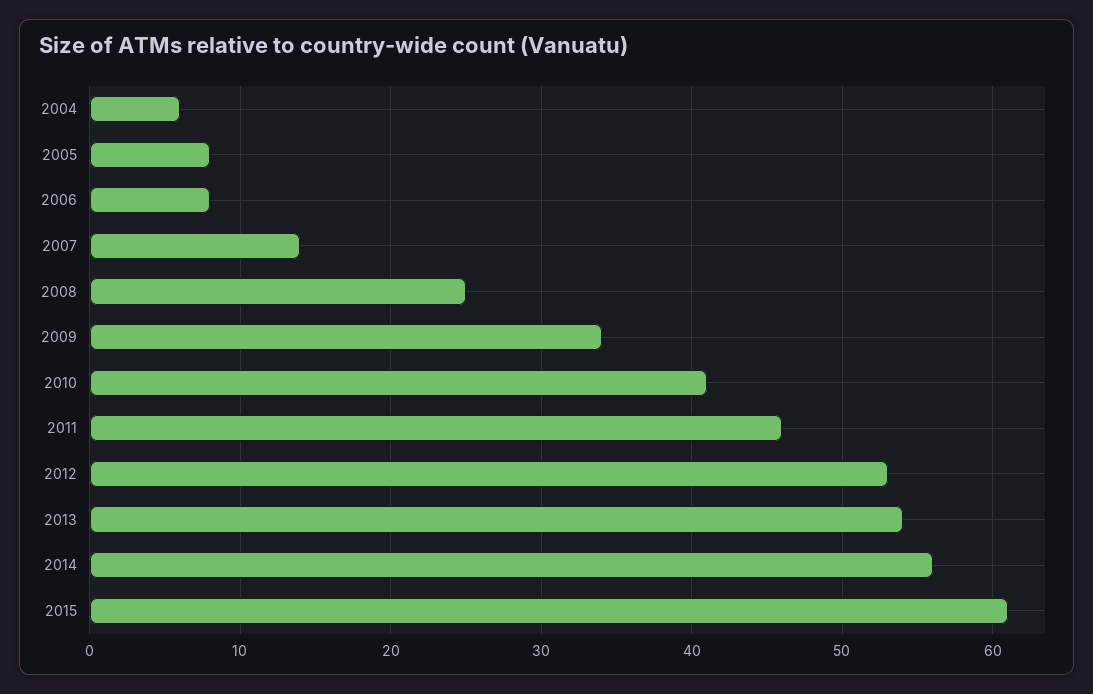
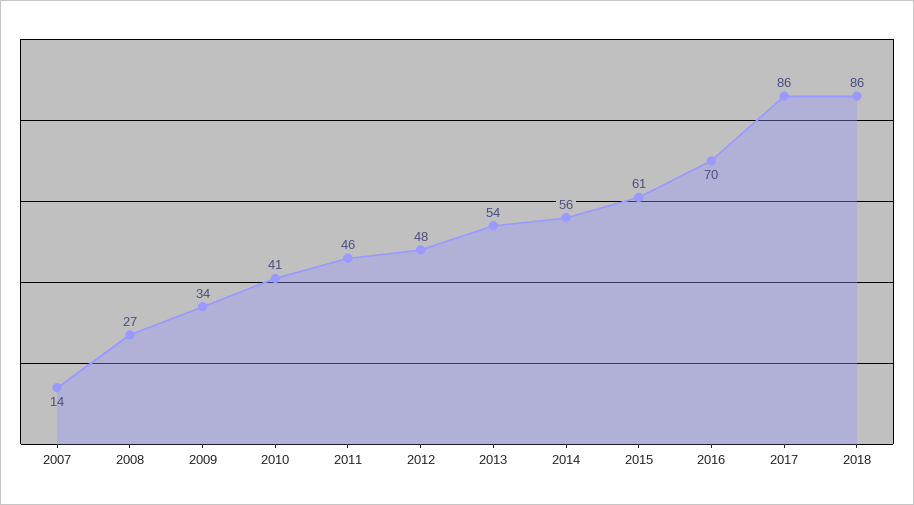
2004: 6 -> none
2005: 8 -> none
2006: 8 -> none
2008: 25 -> 27
2012: 53 -> 48
2016: none -> 70
2017: none -> 86
2018: none -> 86

